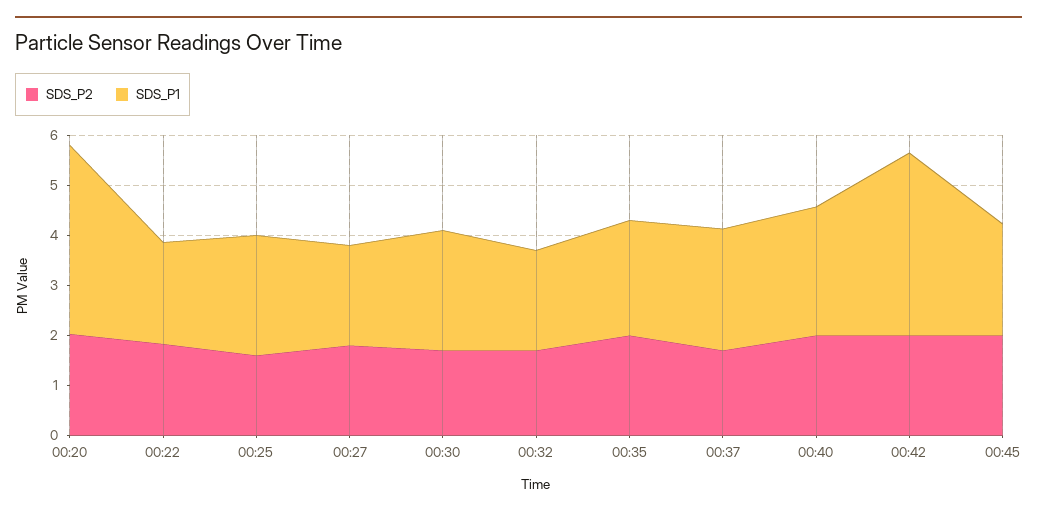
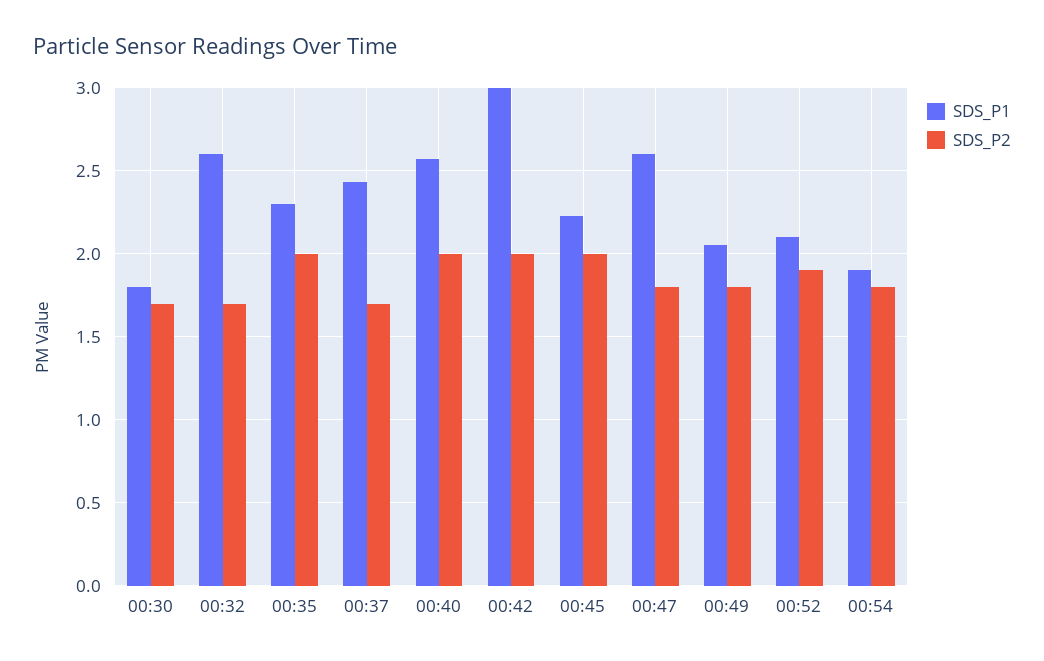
SDS_P2, 00:20: 2 -> none
SDS_P1, 00:20: 3.8 -> none
SDS_P2, 00:22: 1.8 -> none
SDS_P1, 00:22: 2 -> none
SDS_P2, 00:25: 1.6 -> none
SDS_P1, 00:25: 2.4 -> none
SDS_P2, 00:27: 1.8 -> none
SDS_P1, 00:27: 2 -> none
SDS_P1, 00:30: 2.4 -> 1.8
SDS_P1, 00:32: 2 -> 2.6
SDS_P1, 00:42: 3.6 -> 3
SDS_P1, 00:47: none -> 2.6
SDS_P2, 00:47: none -> 1.8
SDS_P1, 00:49: none -> 2.05
SDS_P2, 00:49: none -> 1.8
SDS_P1, 00:52: none -> 2.1
SDS_P2, 00:52: none -> 1.9
SDS_P1, 00:54: none -> 1.9
SDS_P2, 00:54: none -> 1.8

